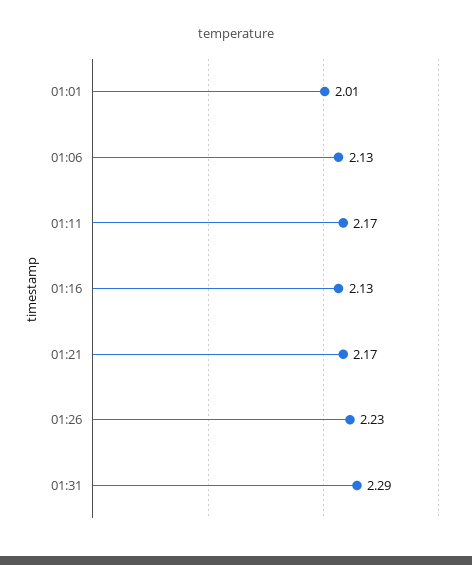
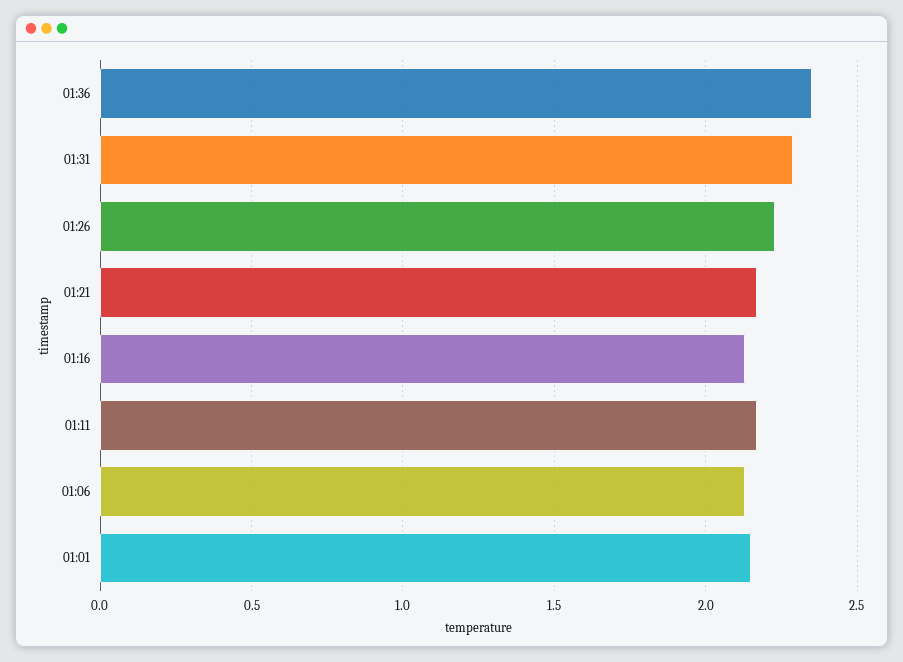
01:01: 2.01 -> 2.15
01:36: none -> 2.35

